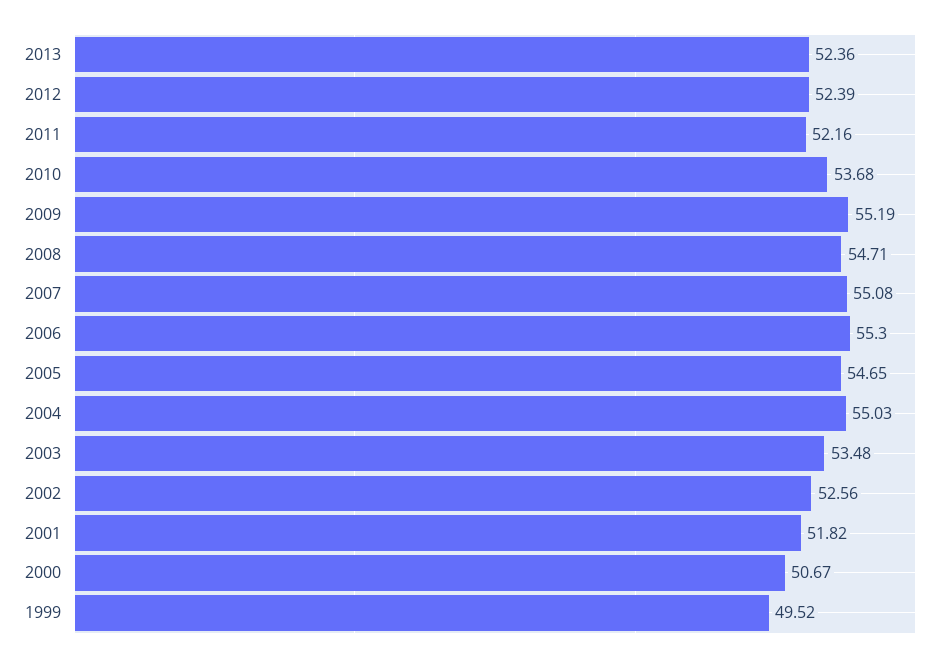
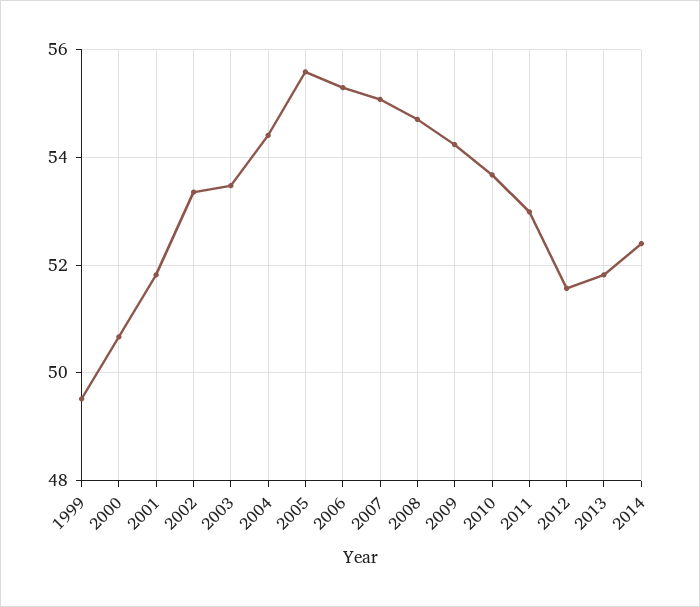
2013: 52.36 -> 51.8
2012: 52.39 -> 51.6
2011: 52.16 -> 53
2009: 55.19 -> 54.2
2005: 54.65 -> 55.6
2004: 55.03 -> 54.4
2002: 52.56 -> 53.4
2014: none -> 52.4

